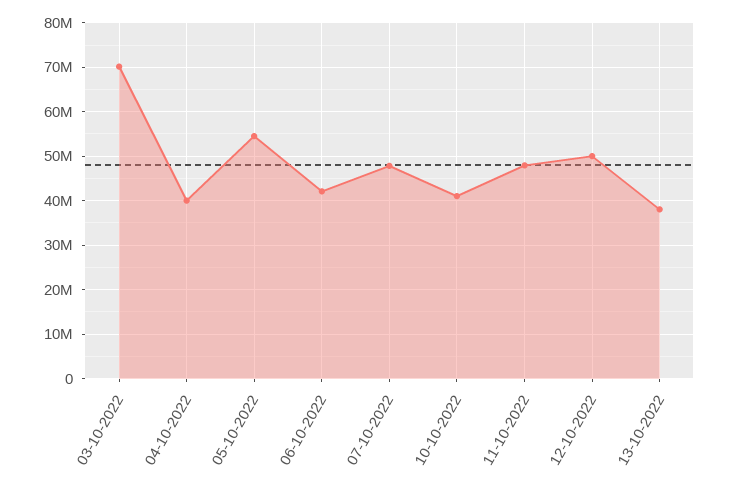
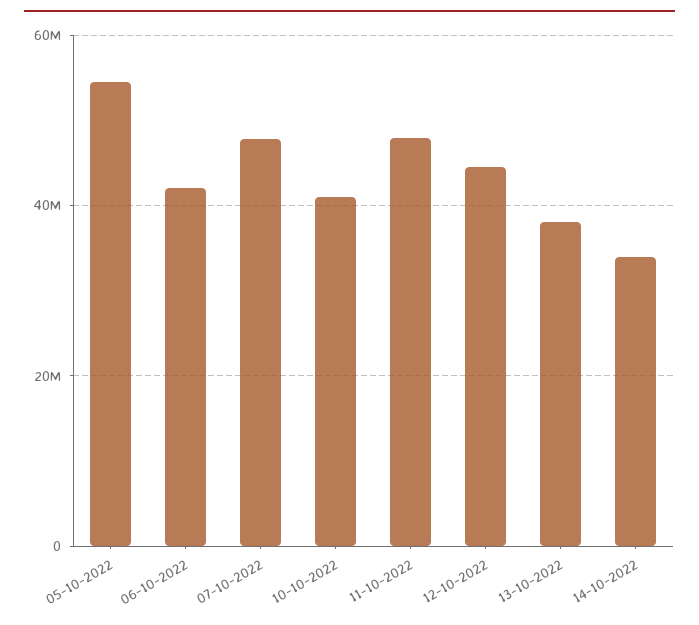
03-10-2022: 70000000 -> none
04-10-2022: 40000000 -> none
12-10-2022: 50000000 -> 44000000
14-10-2022: none -> 34000000

